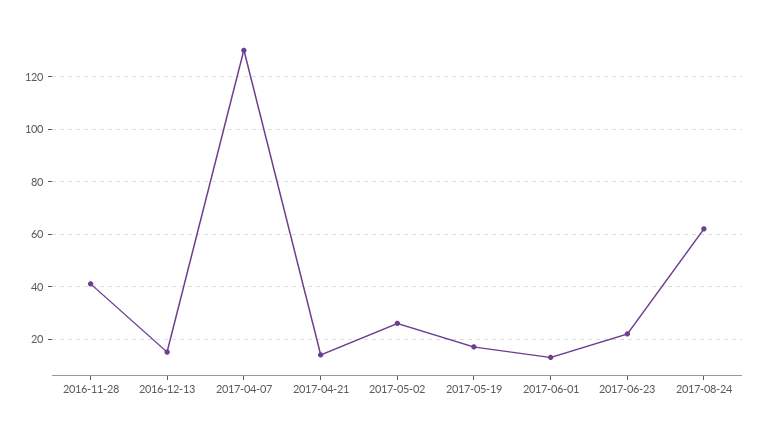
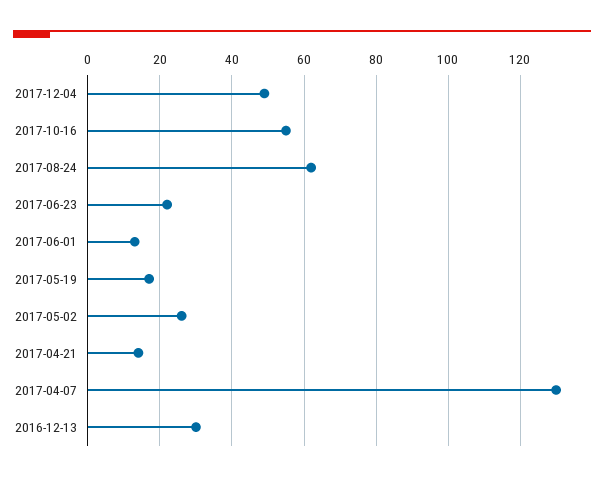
2016-11-28: 40 -> none
2016-12-13: 15 -> 30
2017-12-04: none -> 50
2017-10-16: none -> 55

